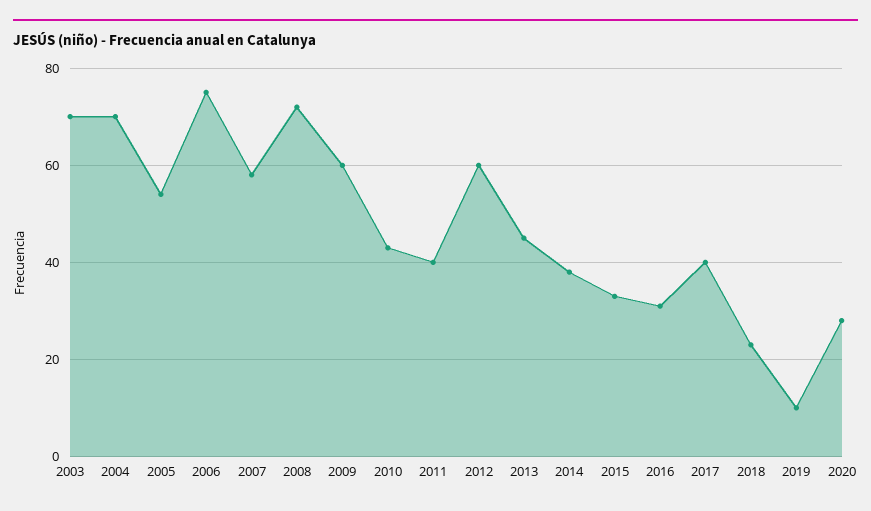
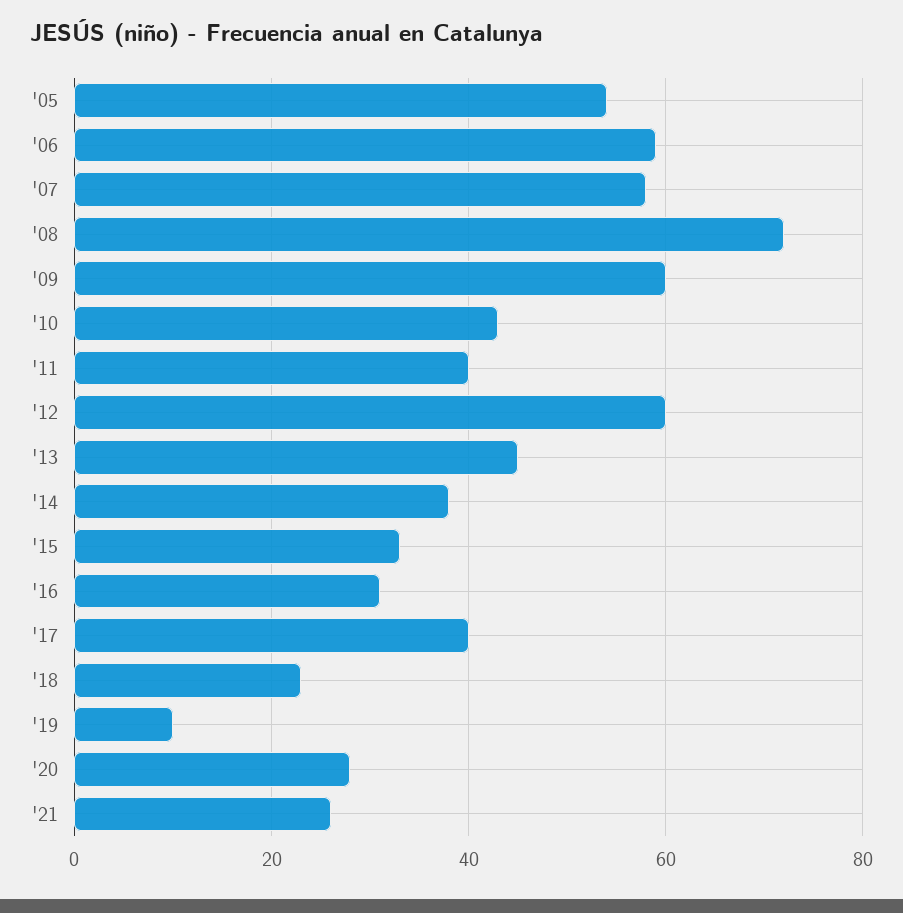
2003: 70 -> none
2004: 70 -> none
2006: 75 -> 60
'21: none -> 25

